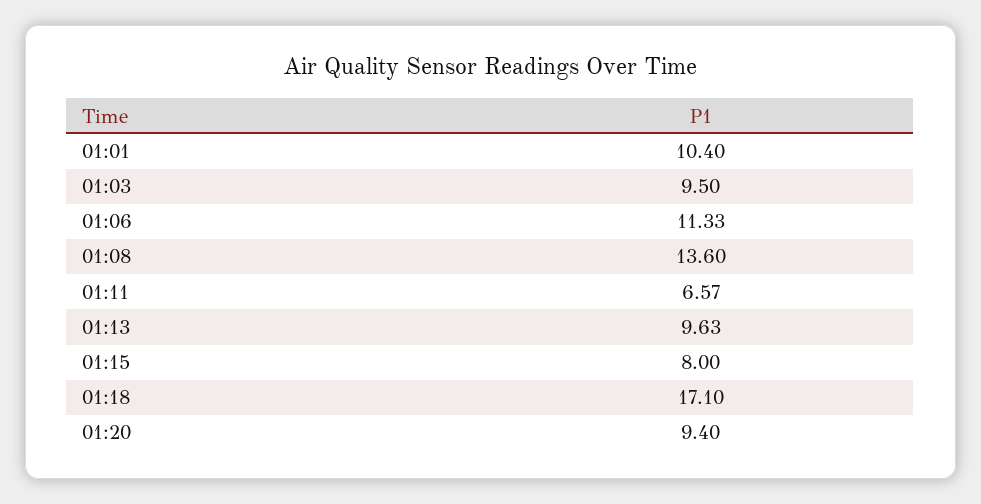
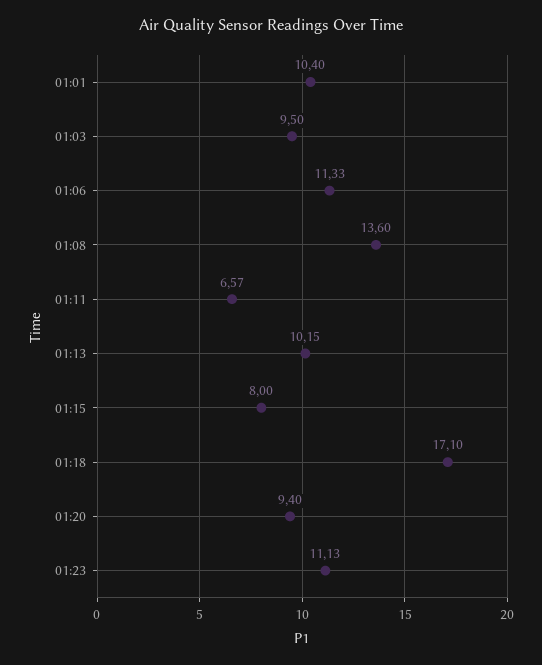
01:13: 9.63 -> 10.15
01:23: none -> 11.13

